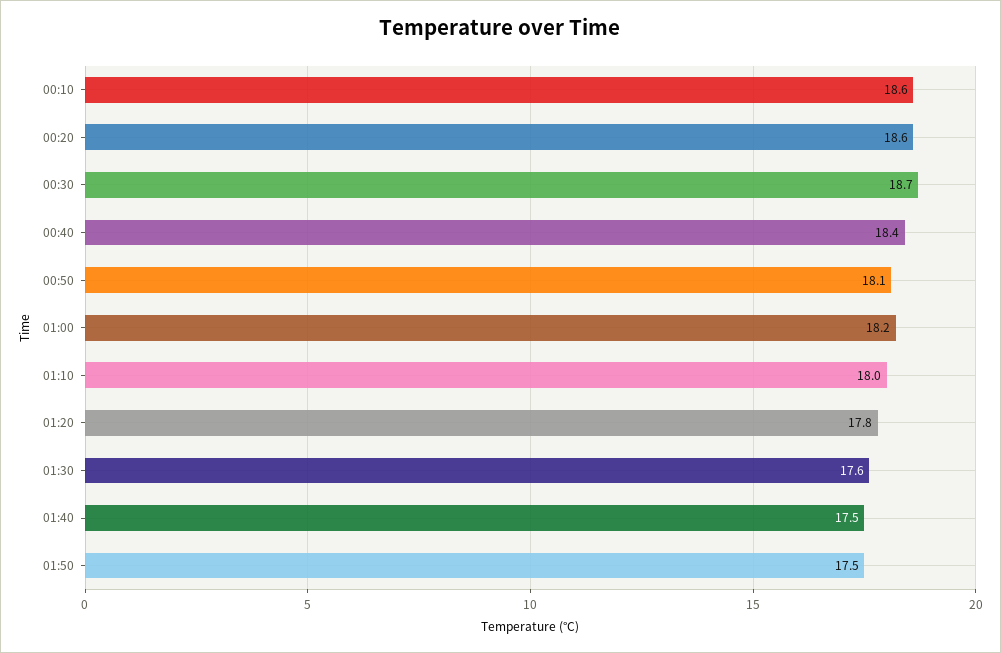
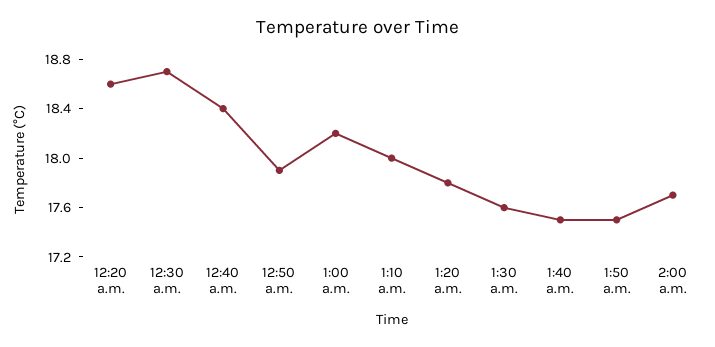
00:10: 18.6 -> none
00:50: 18.1 -> 17.9
2:00 a.m.: none -> 17.7

